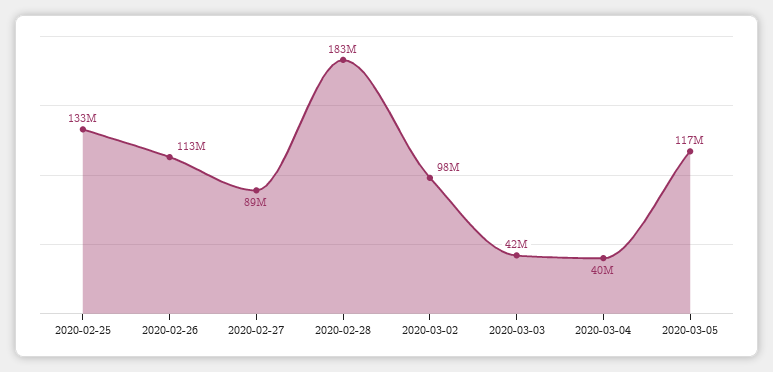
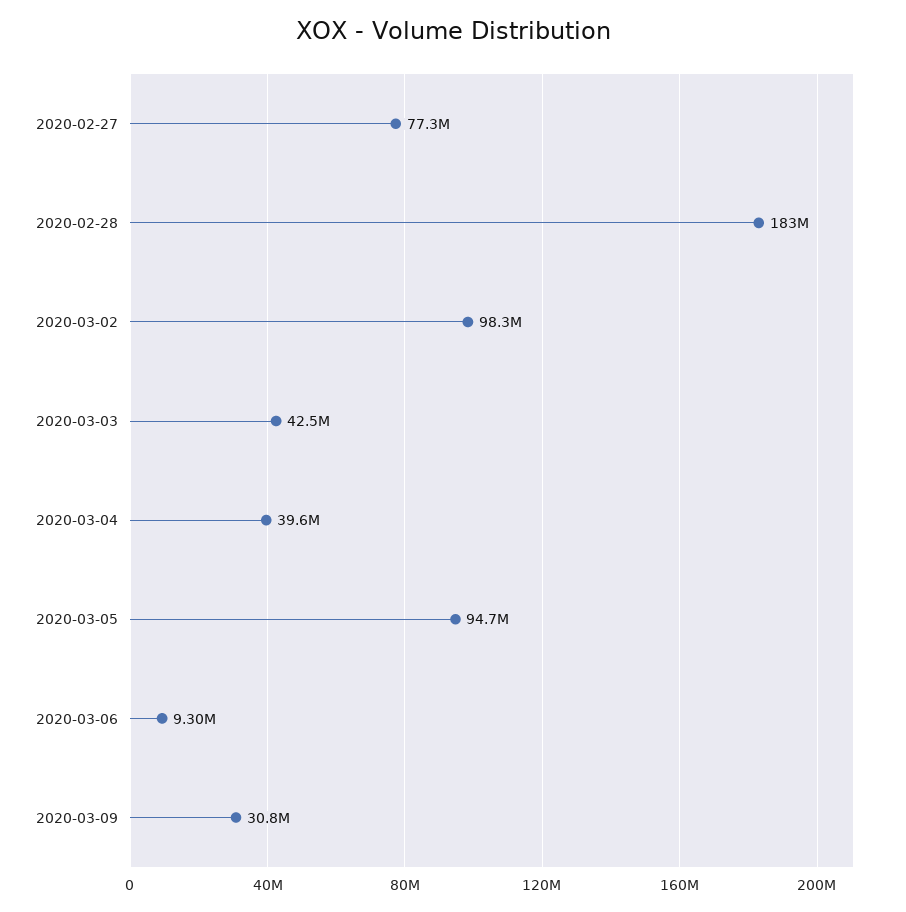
2020-02-25: 133000000 -> none
2020-02-26: 113000000 -> none
2020-02-27: 89000000 -> 77300000
2020-03-05: 117000000 -> 94700000
2020-03-06: none -> 9300000
2020-03-09: none -> 30800000

